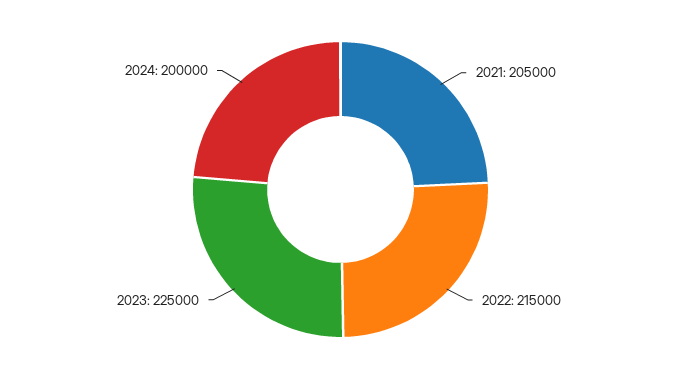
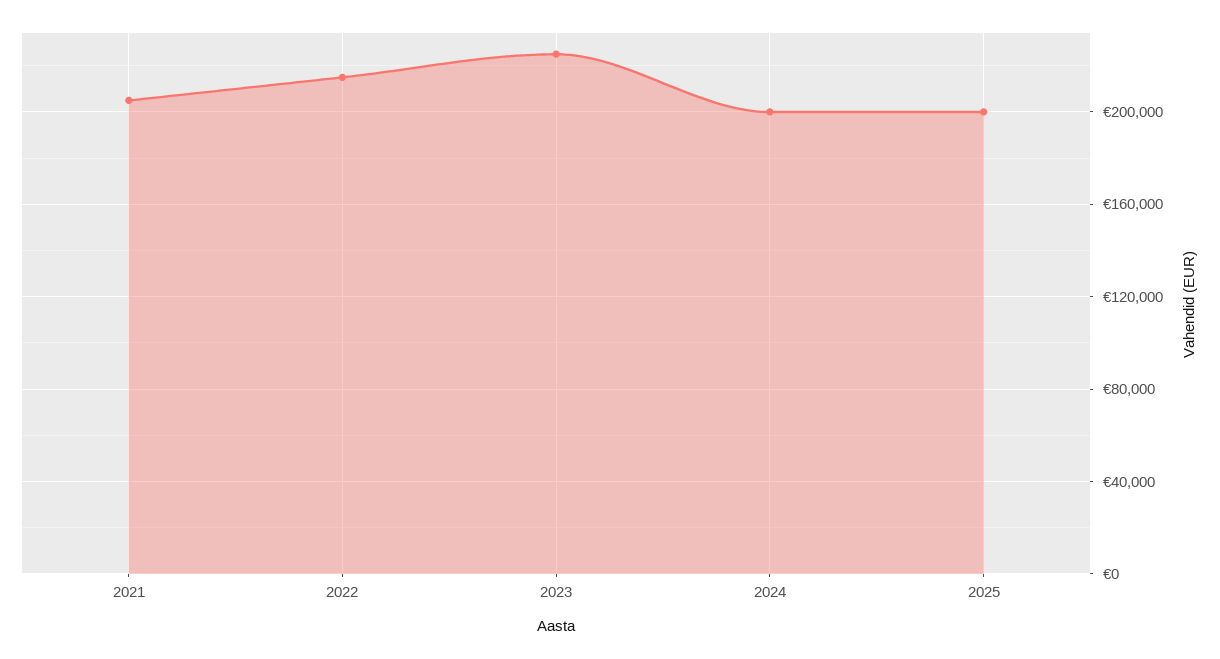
2025: none -> 200000

